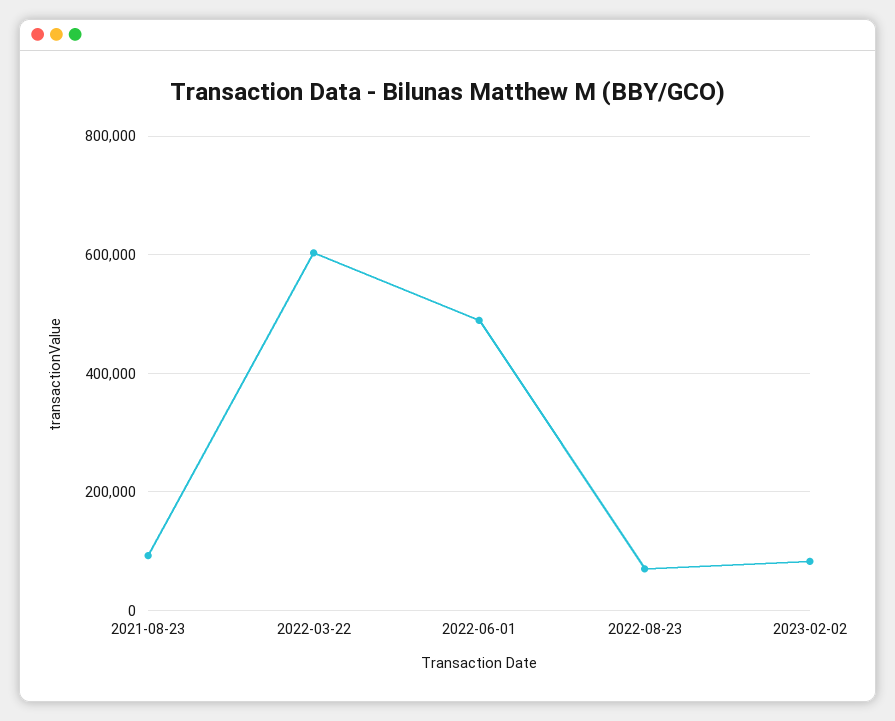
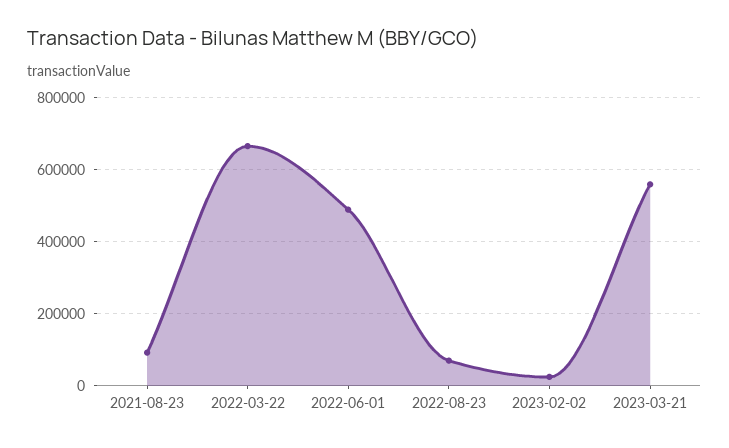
2022-03-22: 600000 -> 660000
2023-02-02: 80000 -> 20000
2023-03-21: none -> 560000

